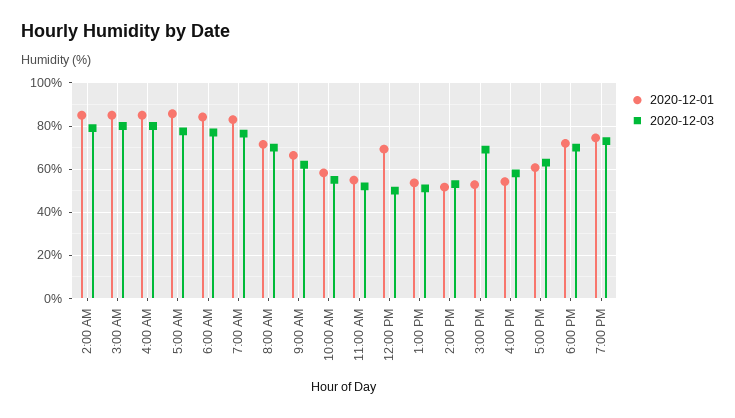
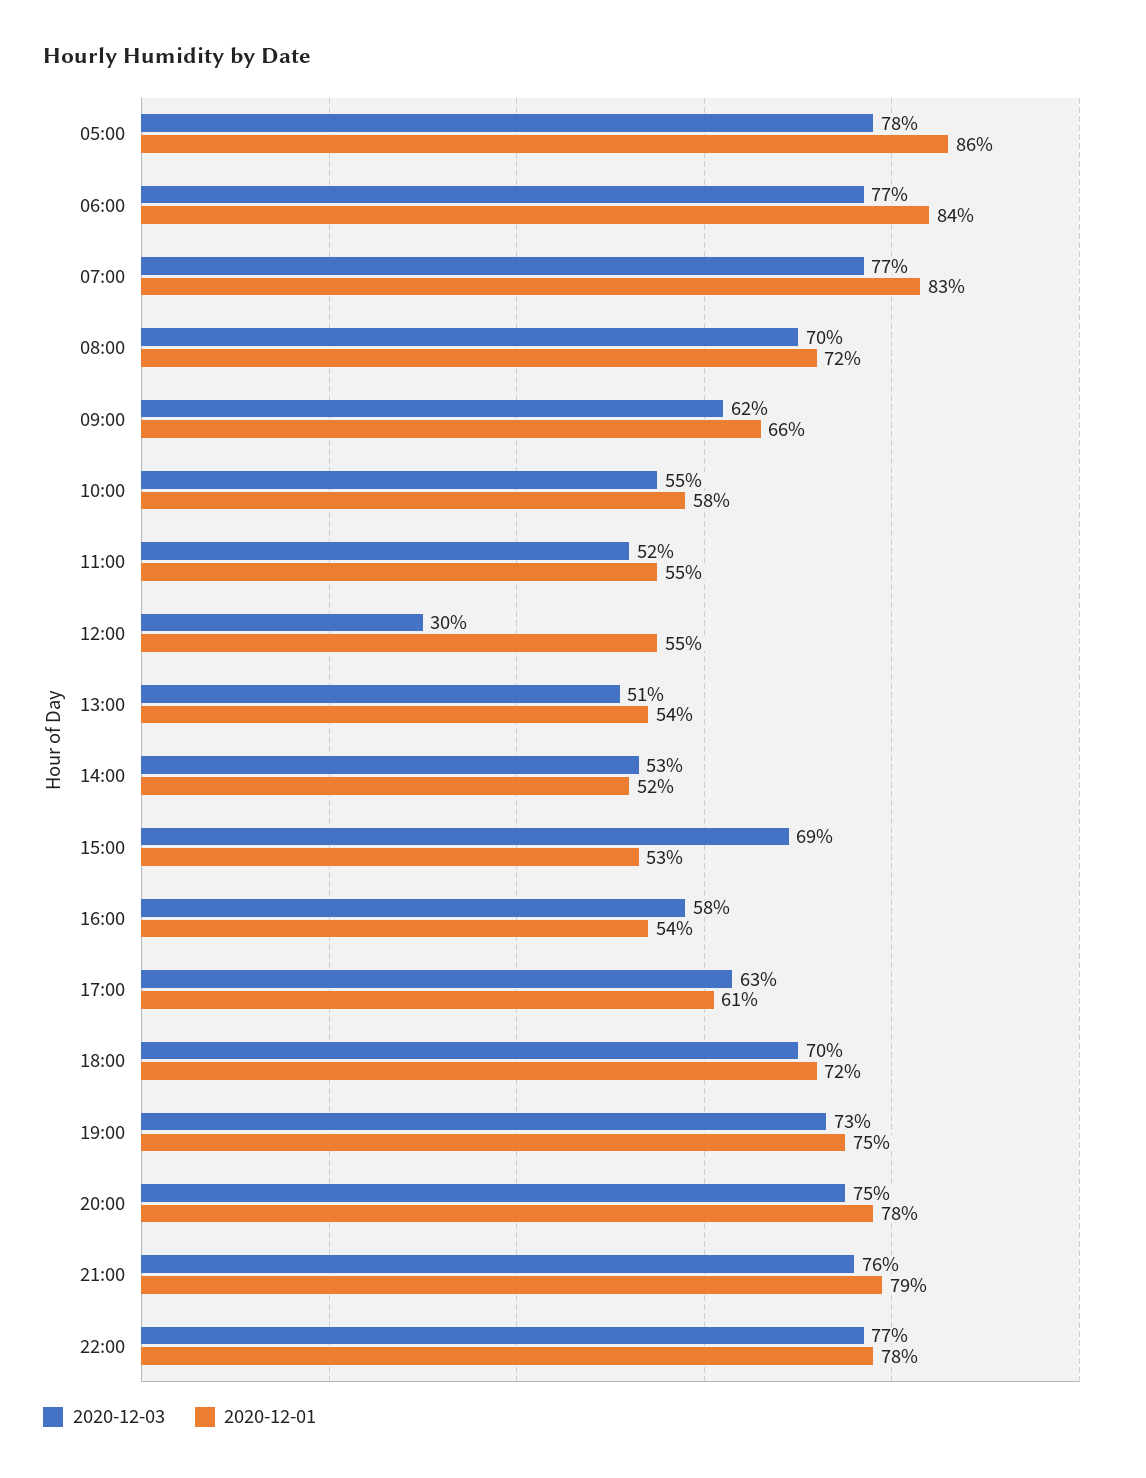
2020-12-01, 2:00 AM: 85 -> none
2020-12-03, 2:00 AM: 80 -> none
2020-12-01, 3:00 AM: 85 -> none
2020-12-03, 3:00 AM: 80 -> none
2020-12-01, 4:00 AM: 85 -> none
2020-12-03, 4:00 AM: 80 -> none
2020-12-01, 12:00 PM: 70 -> 55
2020-12-03, 12:00 PM: 50 -> 30
2020-12-03, 20:00: none -> 75
2020-12-01, 20:00: none -> 78
2020-12-03, 21:00: none -> 76
2020-12-01, 21:00: none -> 79
2020-12-03, 22:00: none -> 77
2020-12-01, 22:00: none -> 78

